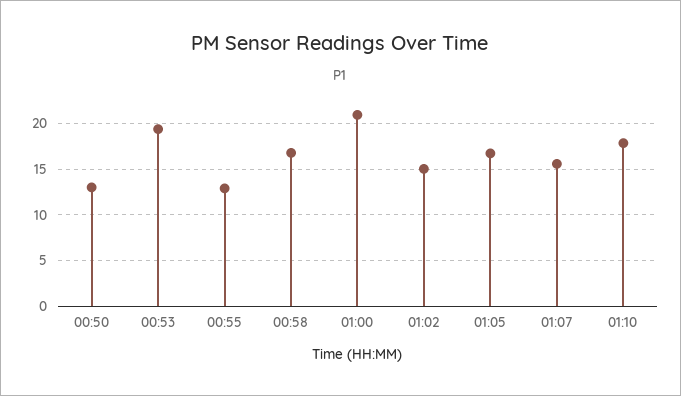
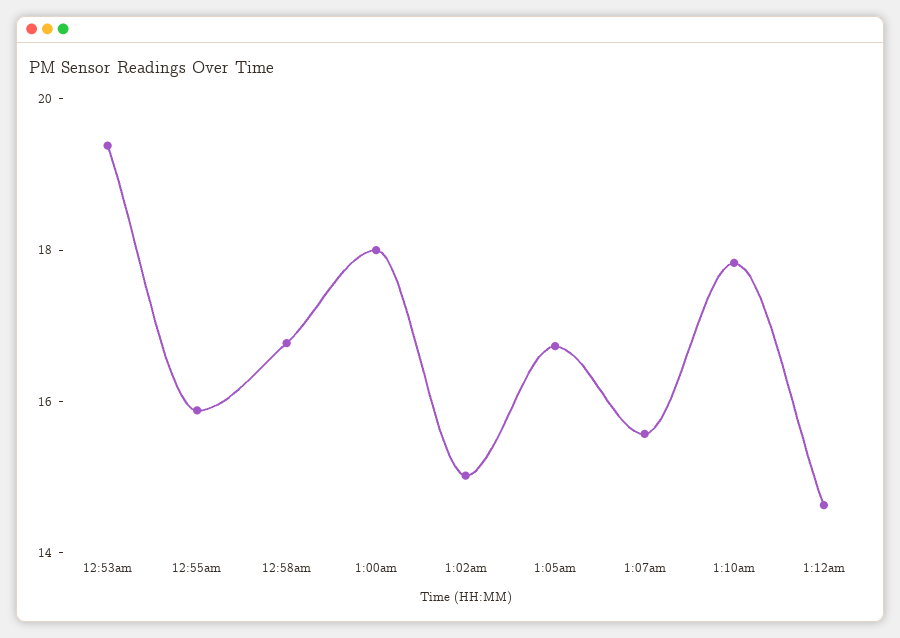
00:50: 13 -> none
00:55: 13 -> 16
01:00: 21 -> 18
1:12am: none -> 14.5

